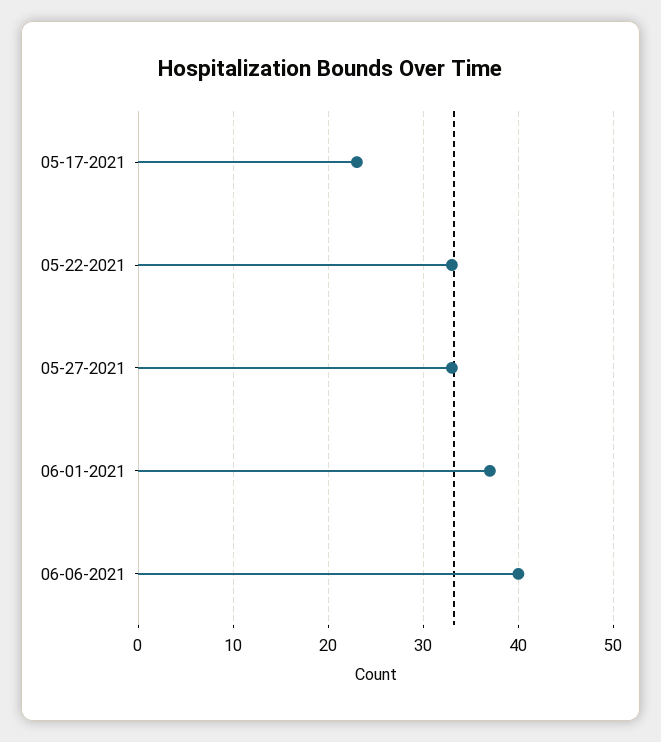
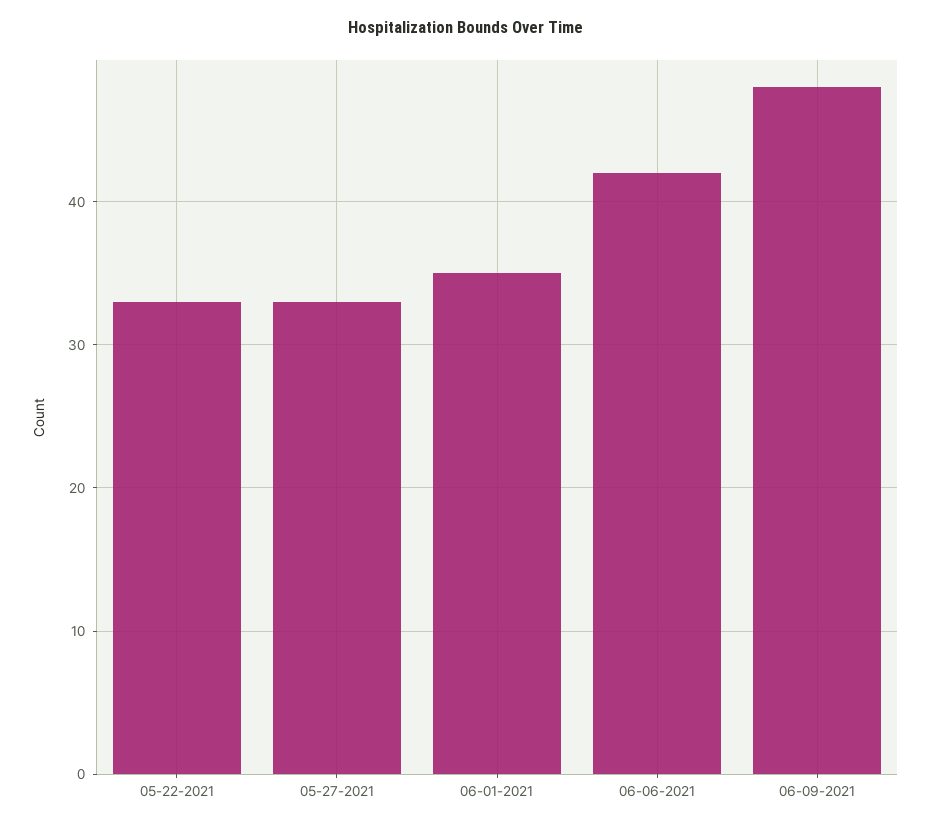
05-17-2021: 23 -> none
06-01-2021: 37 -> 35
06-06-2021: 40 -> 42
06-09-2021: none -> 48

